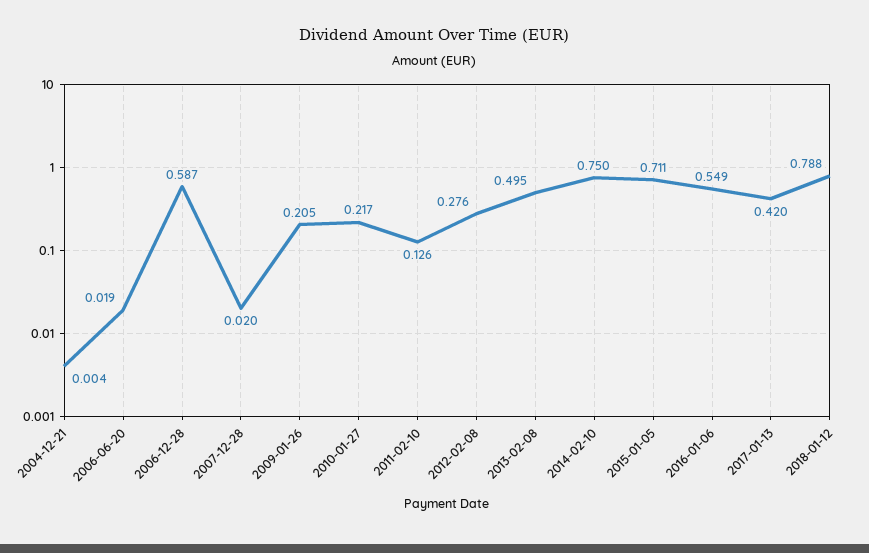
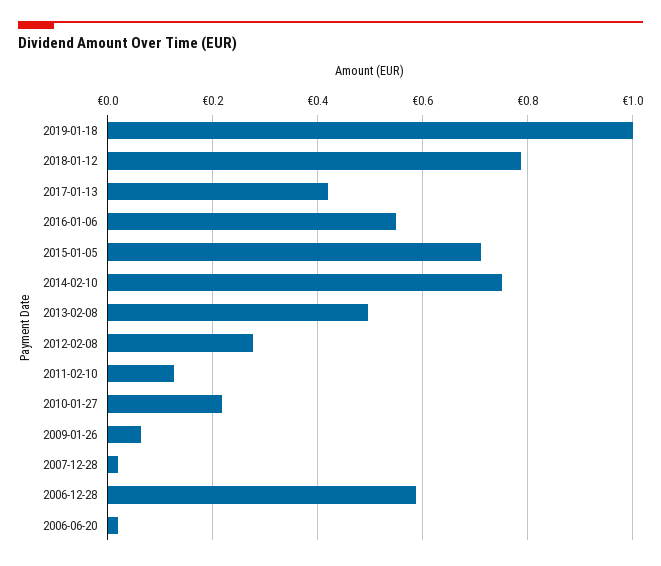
2004-12-21: 0.004 -> none
2009-01-26: 0.205 -> 0.06
2019-01-18: none -> 1

